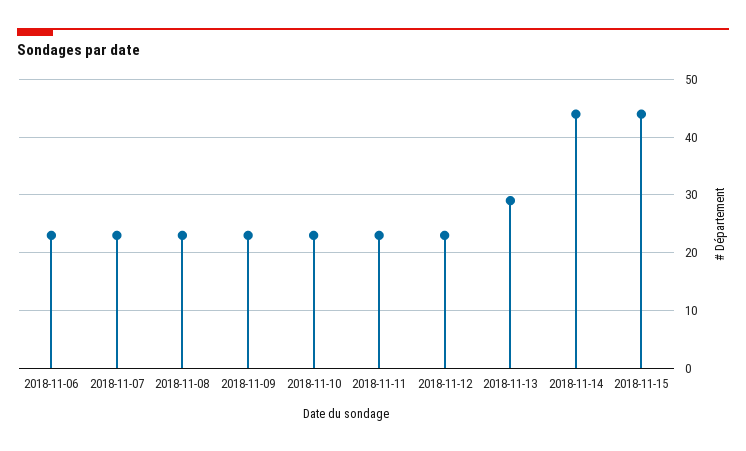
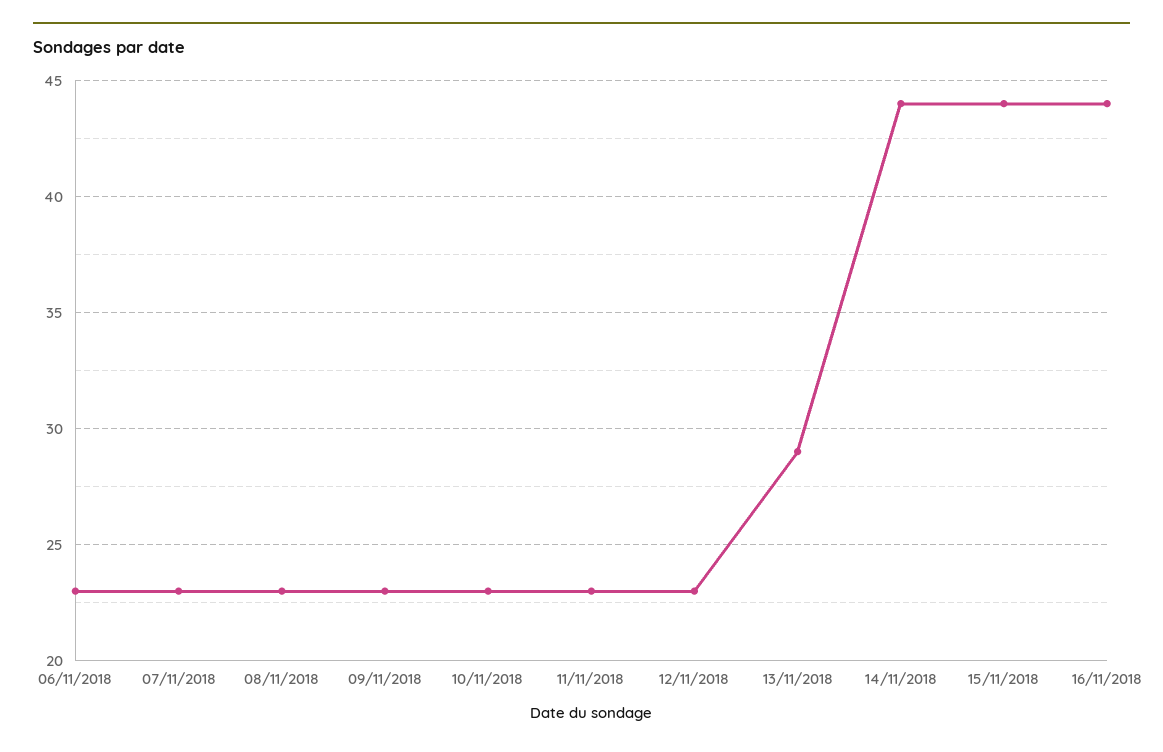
16/11/2018: none -> 44

